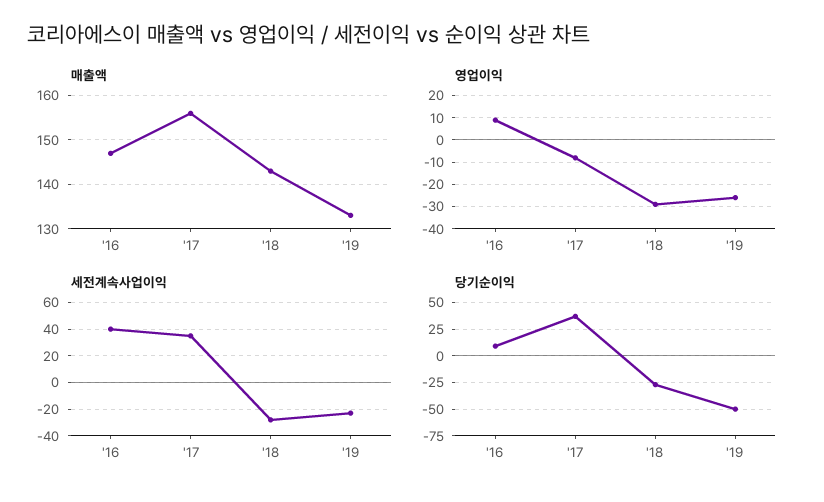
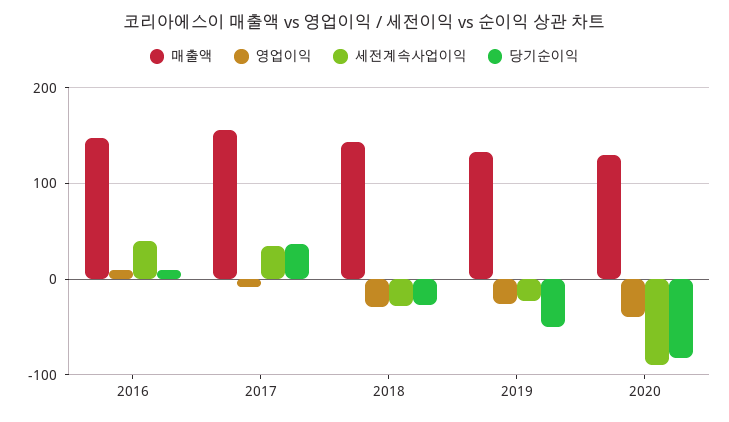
매출액, 2020: none -> 130
영업이익, 2020: none -> -40
세전계속사업이익, 2020: none -> -90
당기순이익, 2020: none -> -80

